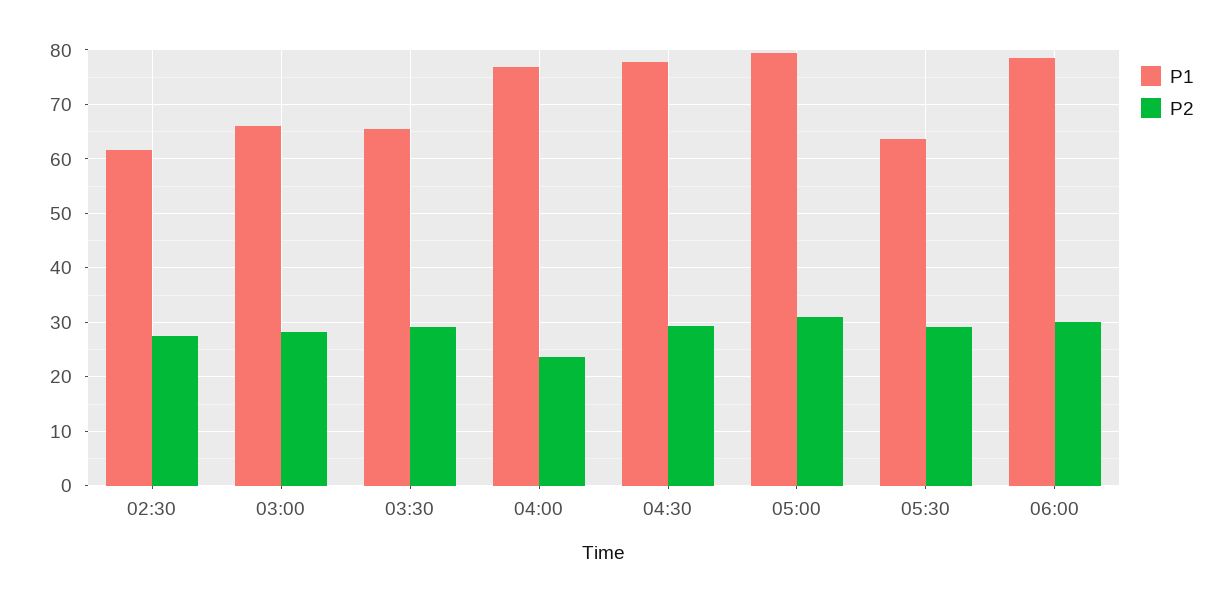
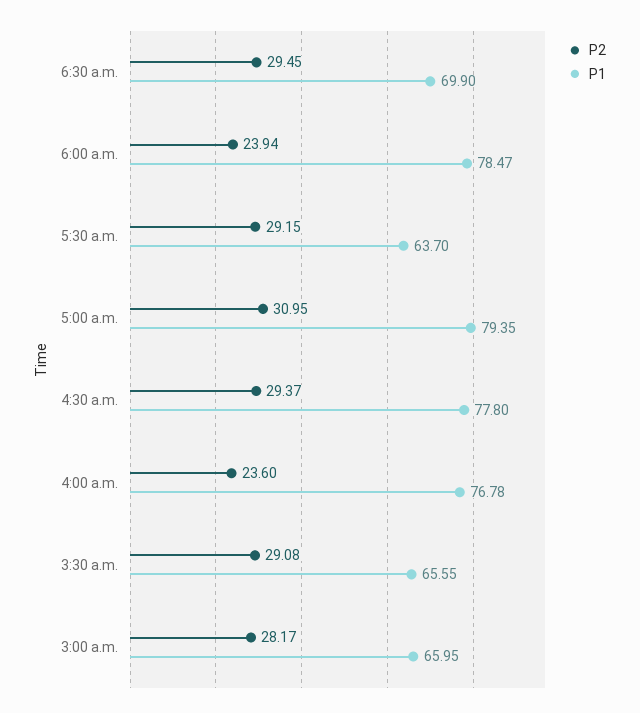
P1, 02:30: 62 -> none
P2, 02:30: 28 -> none
P2, 06:00: 30 -> 23.94
P2, 6:30 a.m.: none -> 29.45
P1, 6:30 a.m.: none -> 69.9

